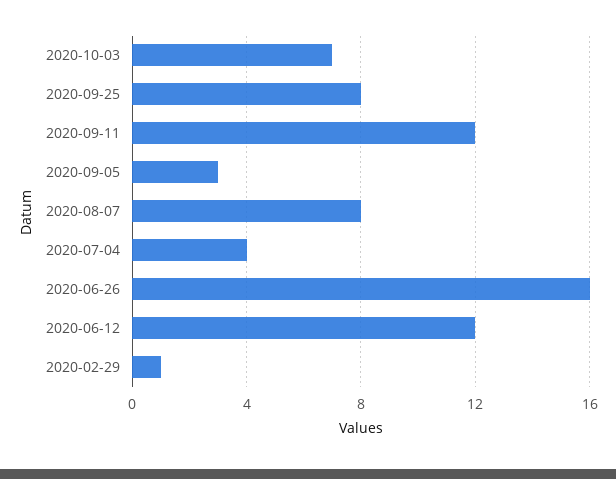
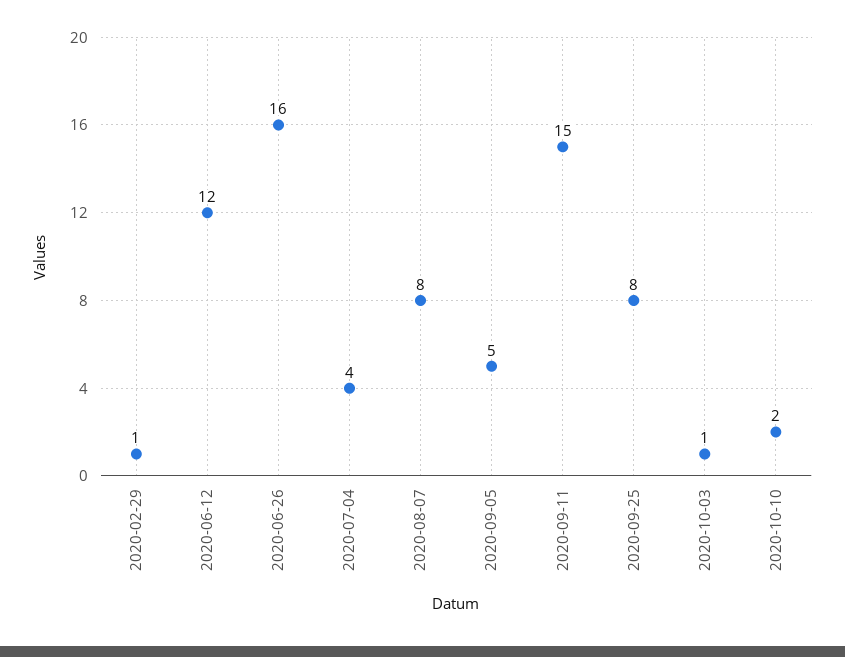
2020-10-03: 7 -> 1
2020-09-11: 12 -> 15
2020-09-05: 3 -> 5
2020-10-10: none -> 2

